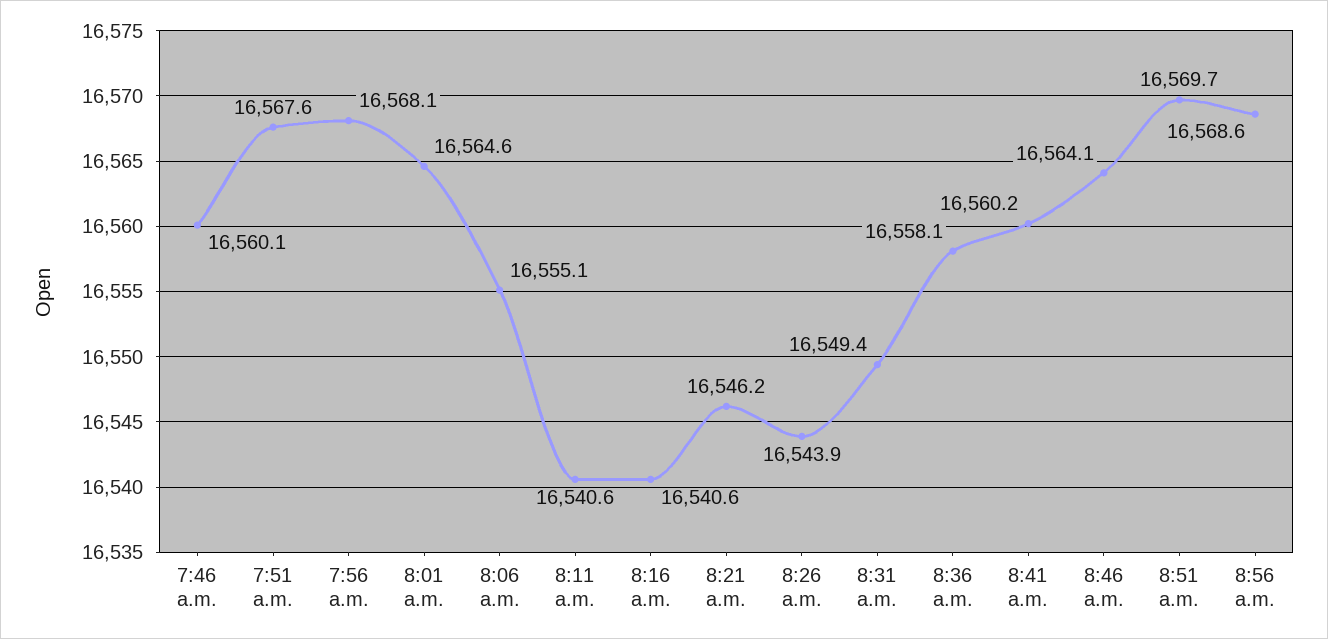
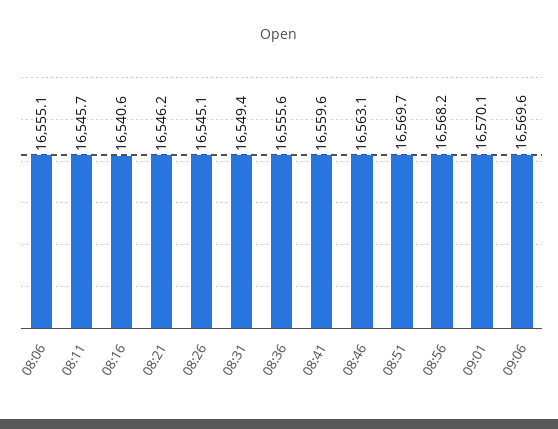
7:46 a.m.: 16560.1 -> none
7:51 a.m.: 16567.6 -> none
7:56 a.m.: 16568.1 -> none
8:01 a.m.: 16564.6 -> none
8:11 a.m.: 16540.6 -> 16545.7
8:26 a.m.: 16543.9 -> 16545.1
8:36 a.m.: 16558.1 -> 16555.6
8:41 a.m.: 16560.2 -> 16559.6
8:46 a.m.: 16564.1 -> 16563.1
8:56 a.m.: 16568.6 -> 16568.2
09:01: none -> 16570.1
09:06: none -> 16569.6

